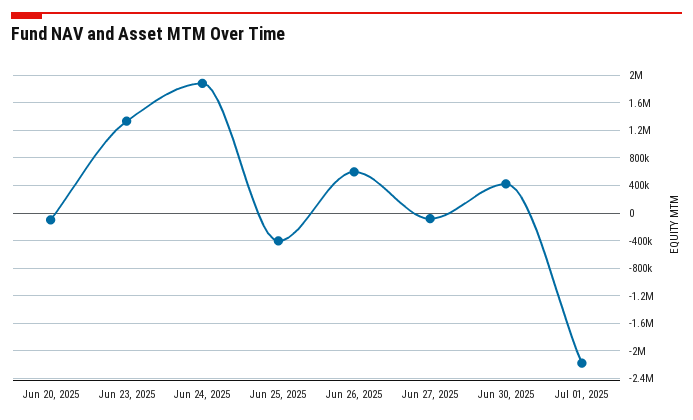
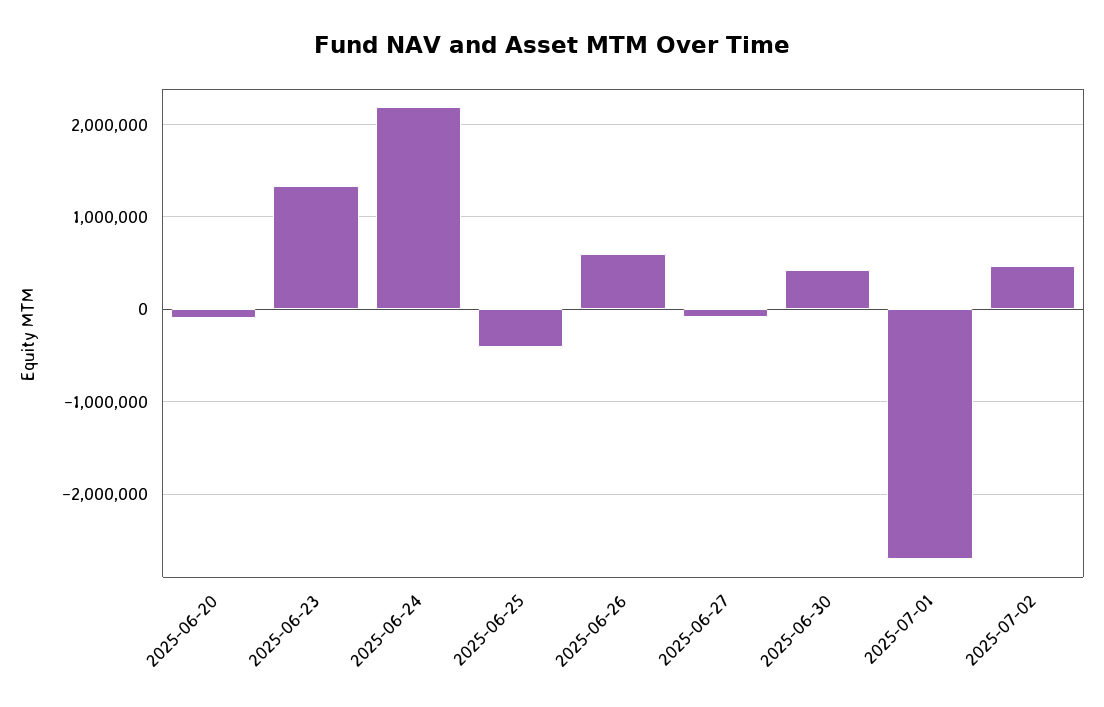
Jun 24, 2025: 1900000 -> 2200000
Jul 01, 2025: -2200000 -> -2700000
2025-07-02: none -> 500000

